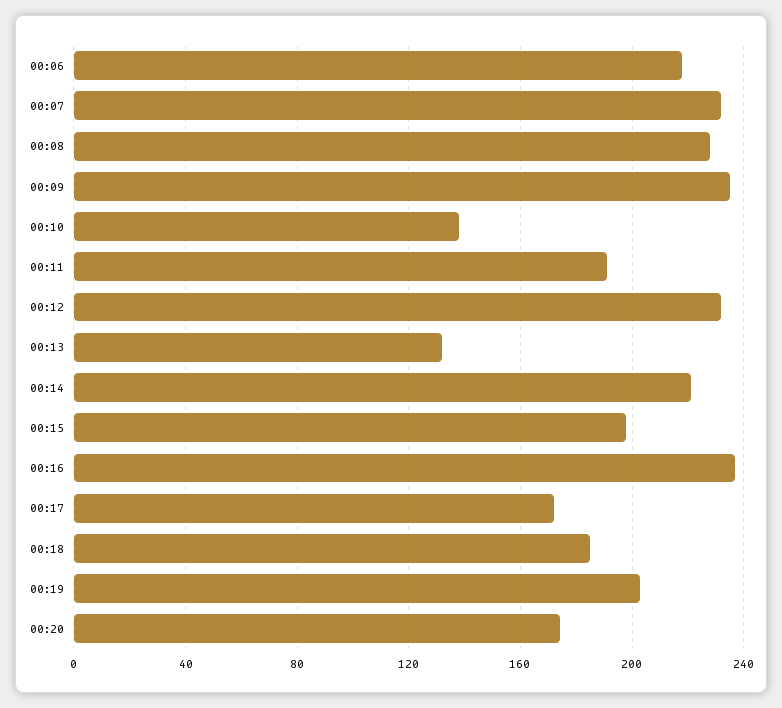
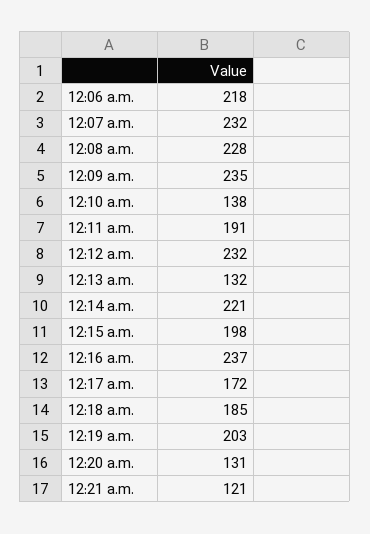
00:20: 175 -> 131
12:21 a.m.: none -> 121

